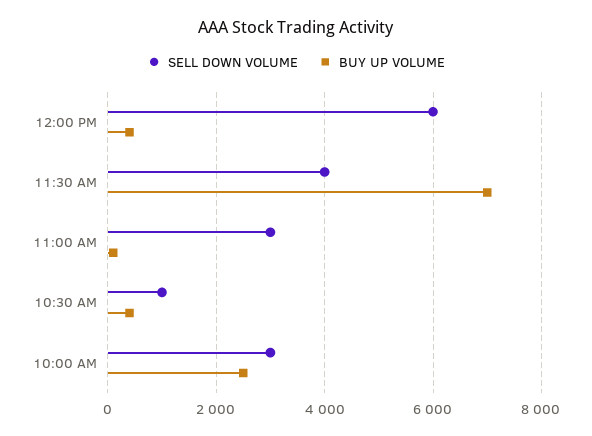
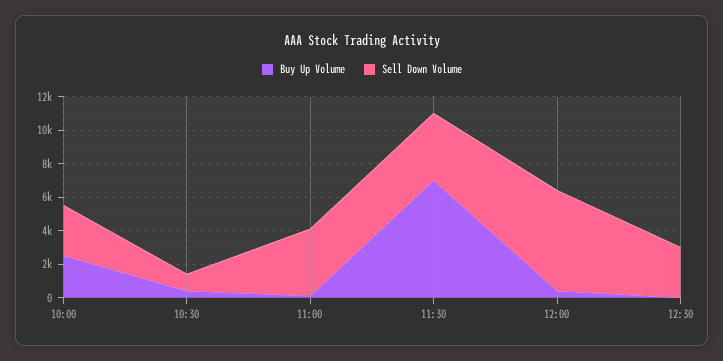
SELL DOWN VOLUME, 11:00 AM: 3000 -> 4000
BUY UP VOLUME, 12:30: none -> 0
SELL DOWN VOLUME, 12:30: none -> 3000

